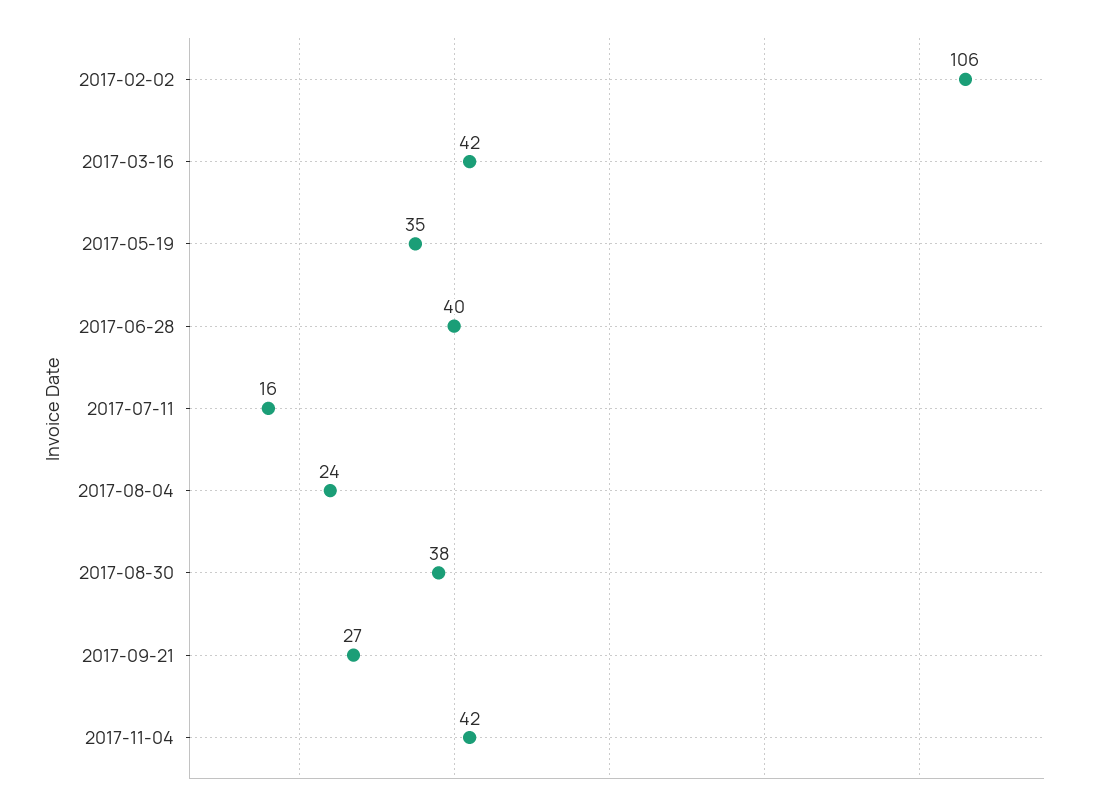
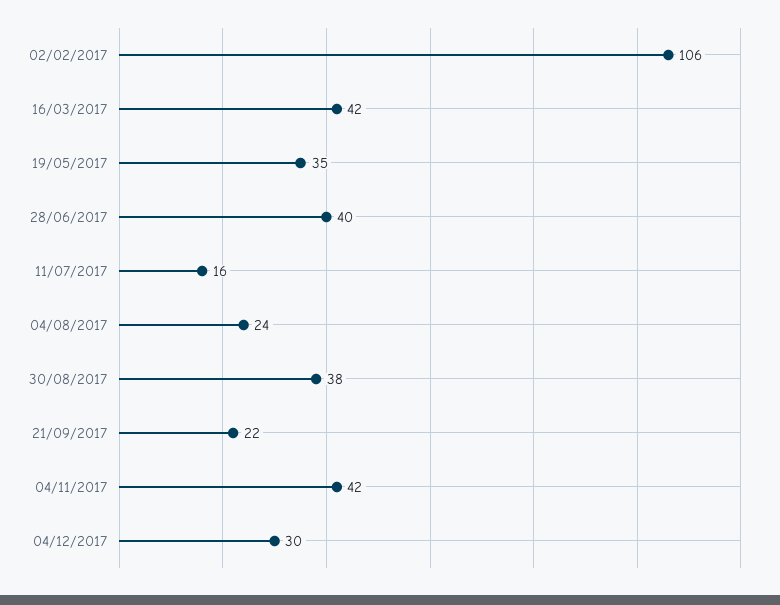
2017-09-21: 27 -> 22
04/12/2017: none -> 30

